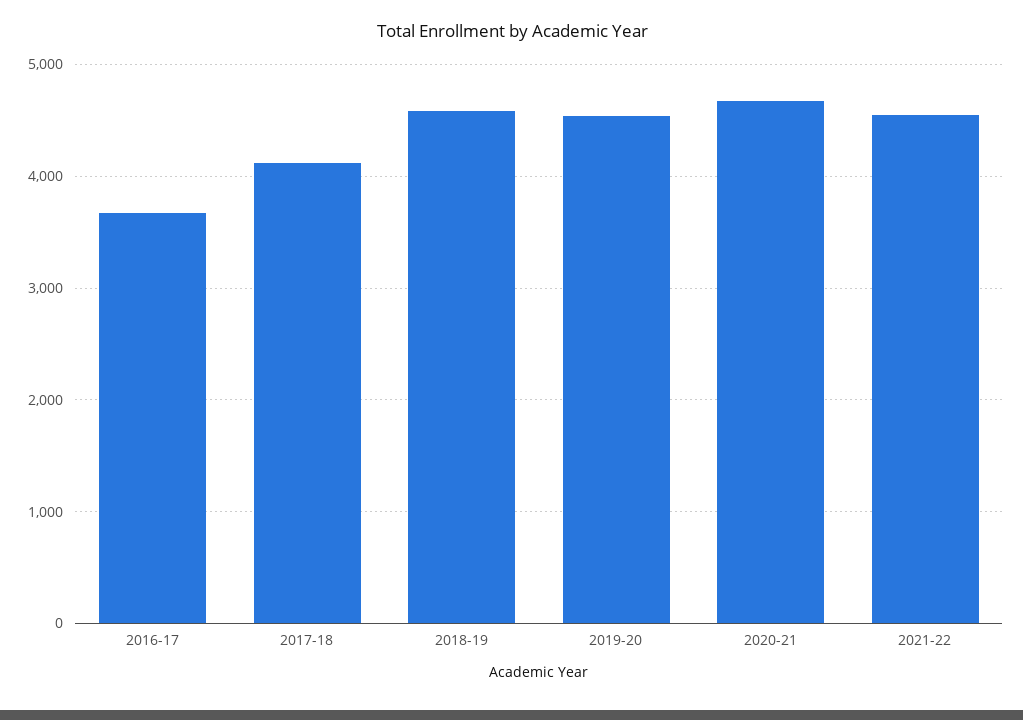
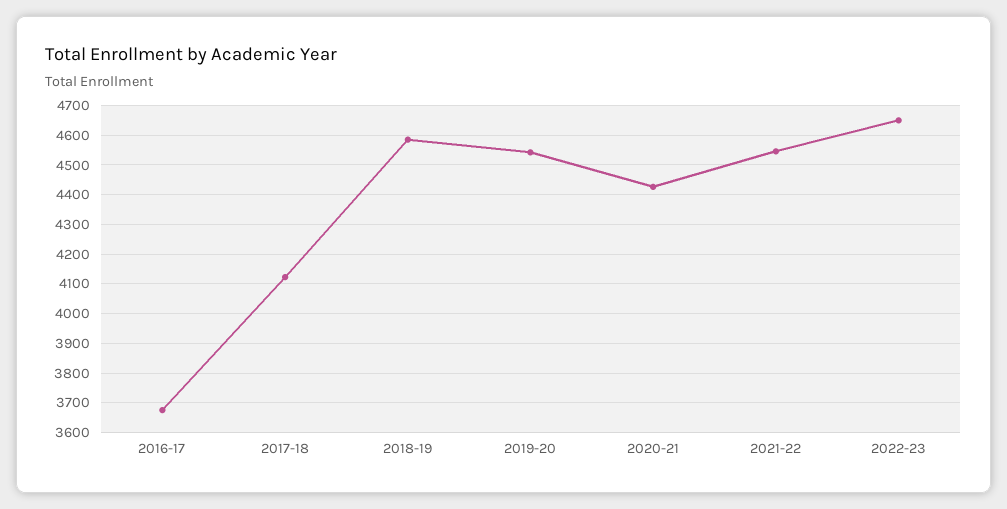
2020-21: 4700 -> 4425
2022-23: none -> 4650

